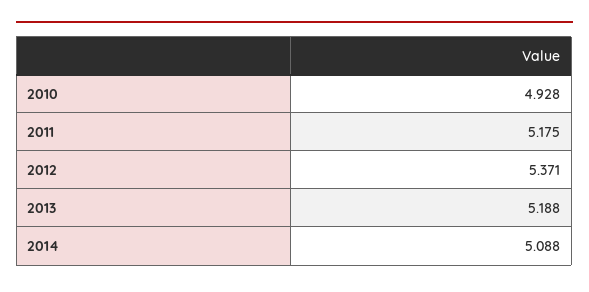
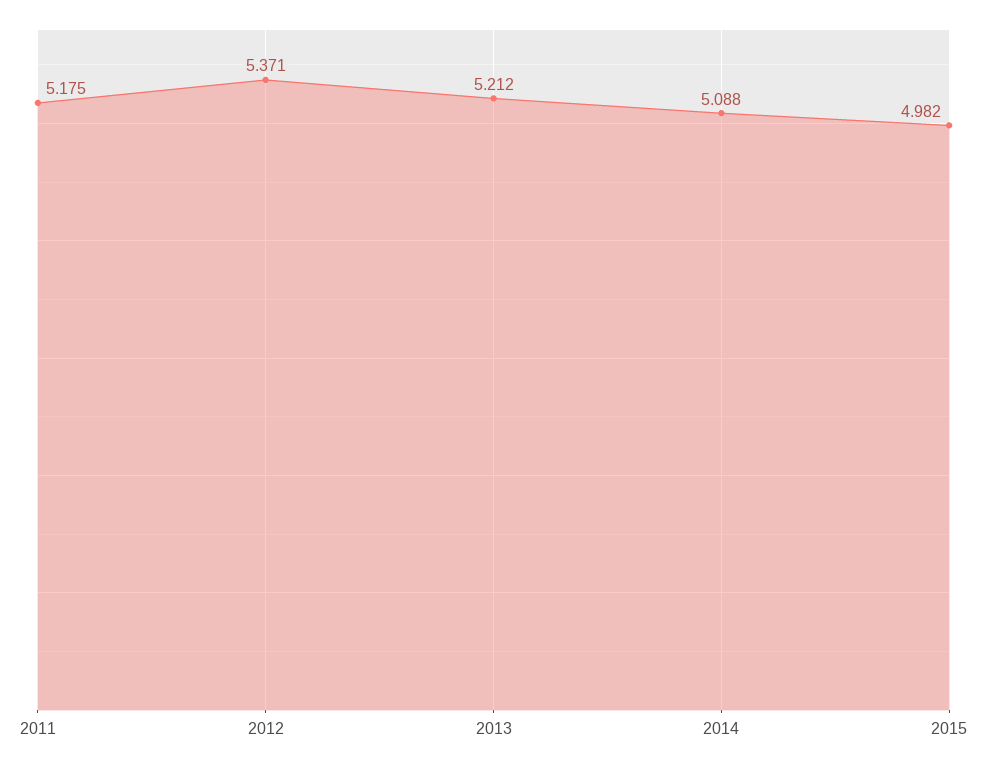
2010: 4.928 -> none
2013: 5.188 -> 5.212
2015: none -> 4.982

